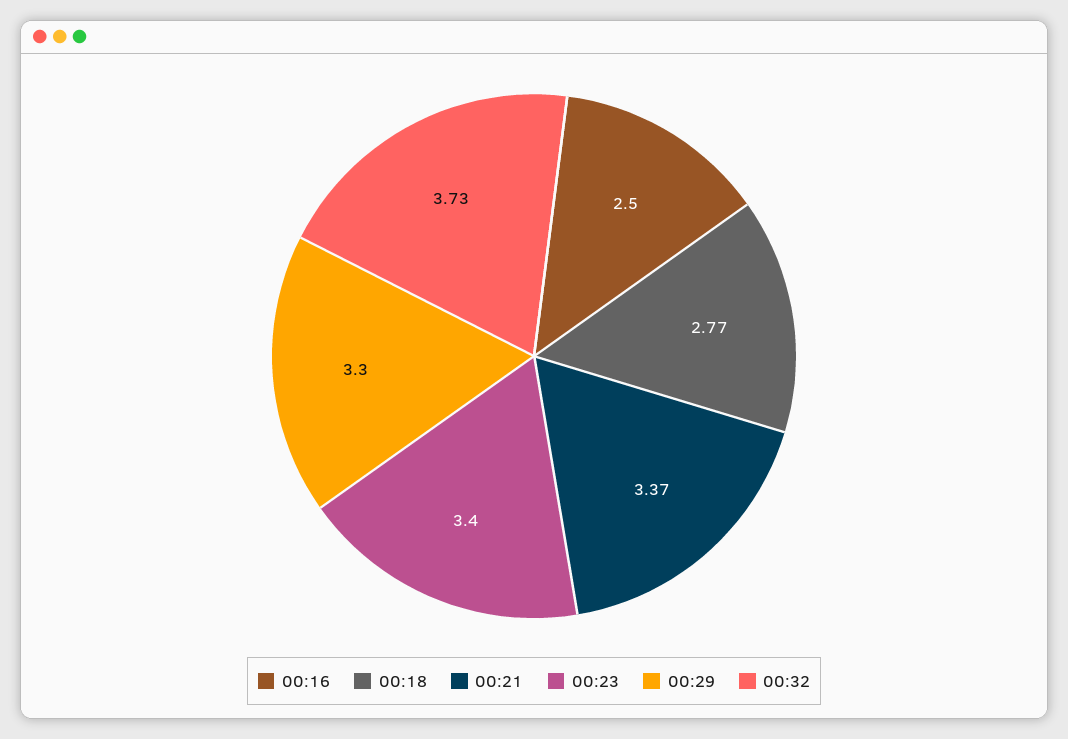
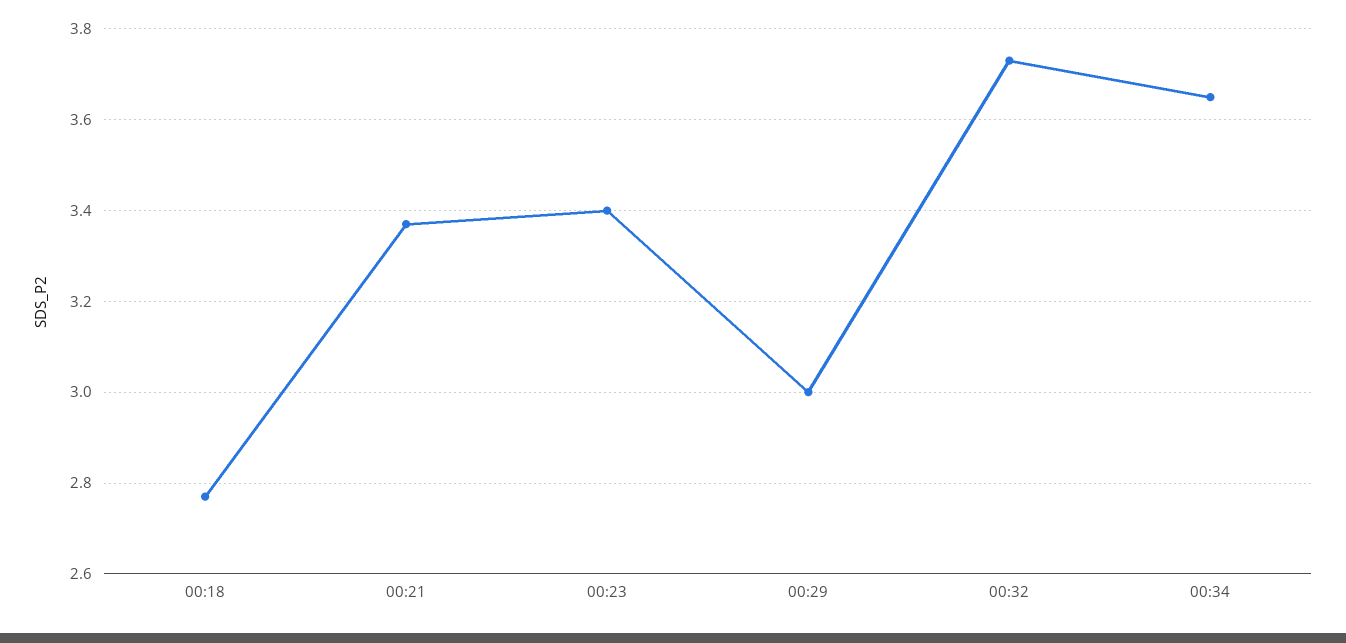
00:16: 2.5 -> none
00:29: 3.3 -> 3
00:34: none -> 3.65

